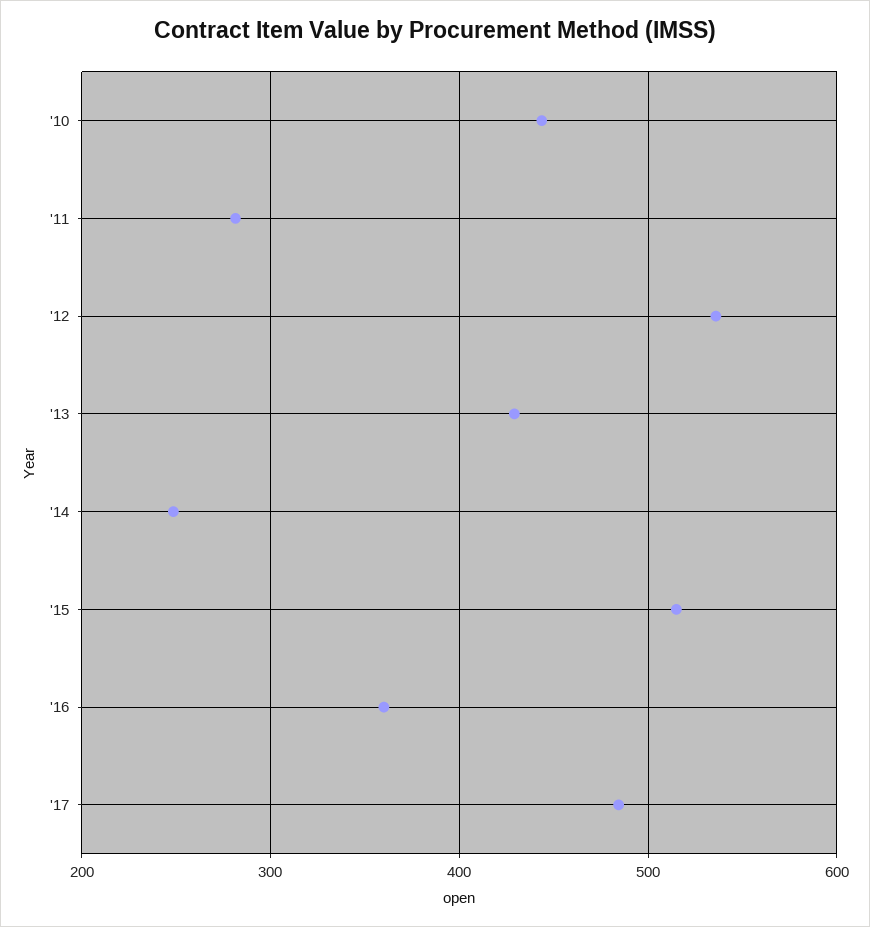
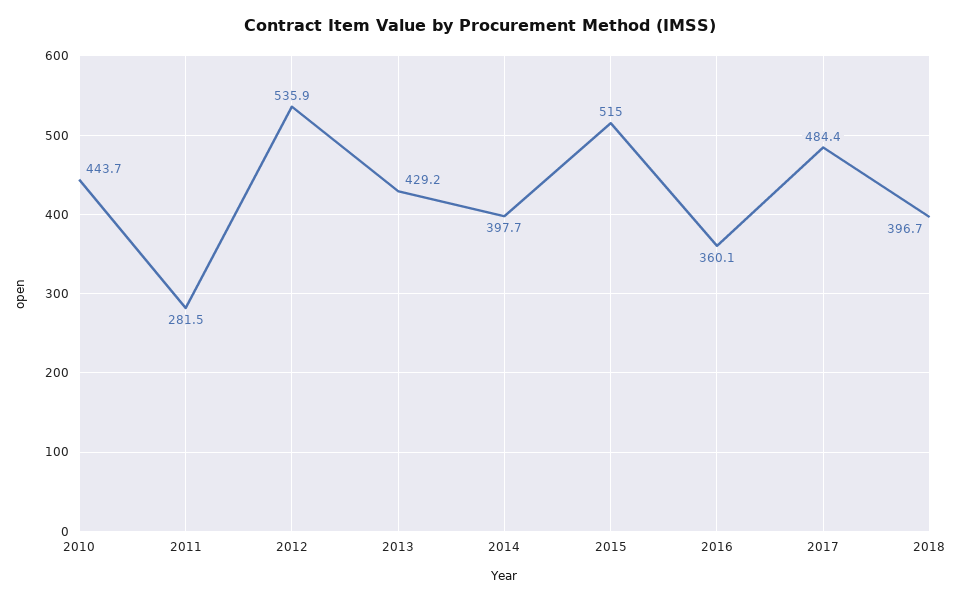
'14: 250 -> 397.7
2018: none -> 396.7

